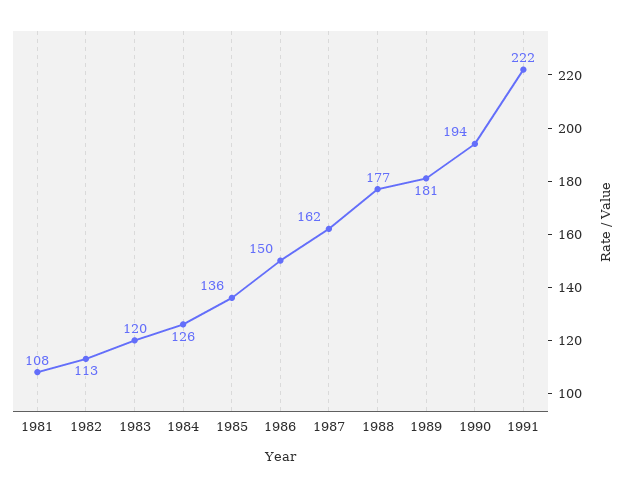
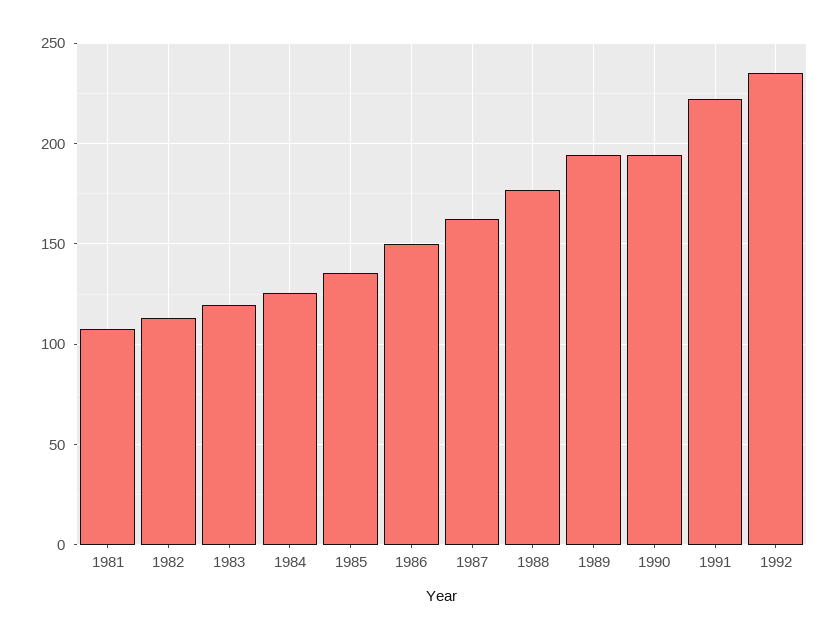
1989: 181 -> 195
1992: none -> 235

